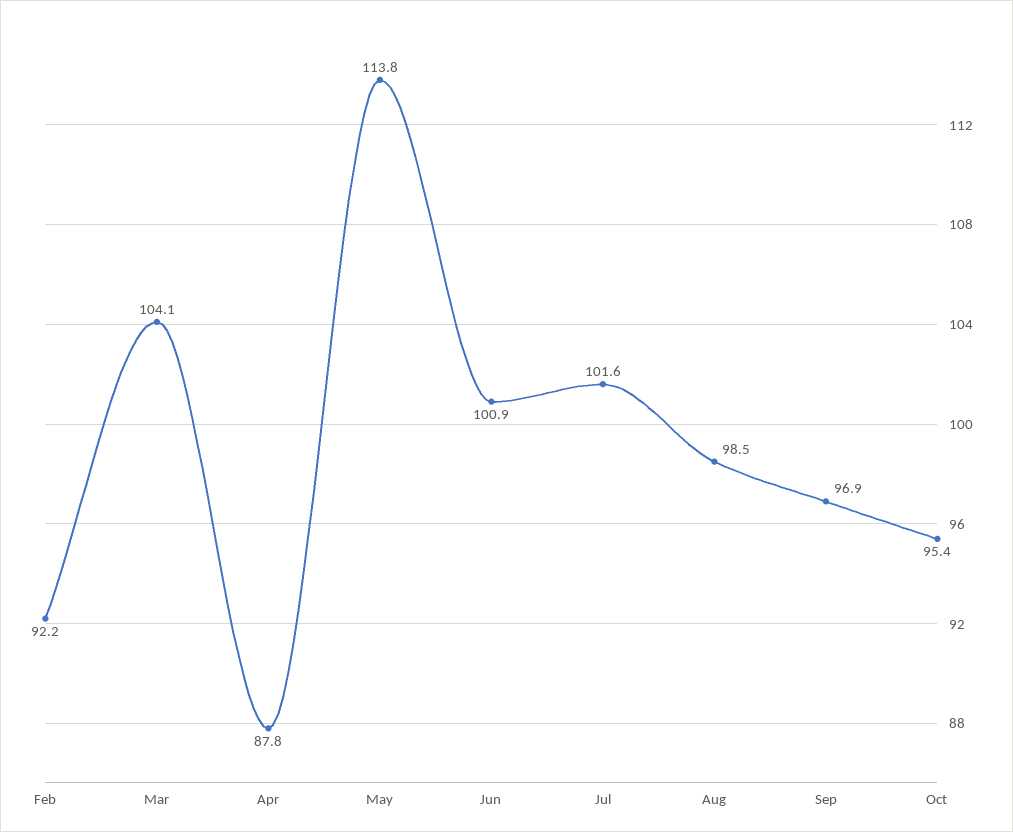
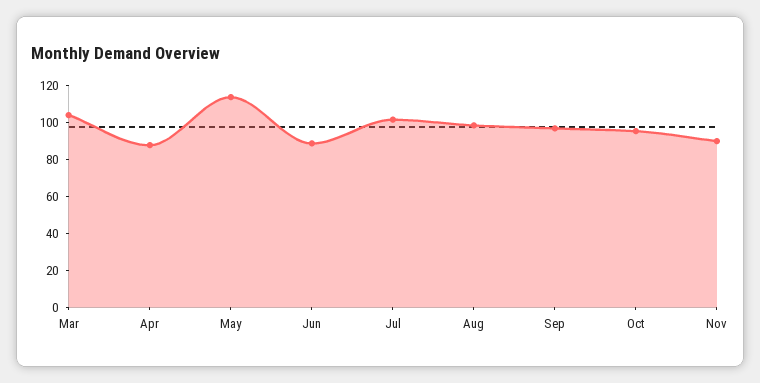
Feb: 92.2 -> none
Jun: 100.9 -> 90
Nov: none -> 90

